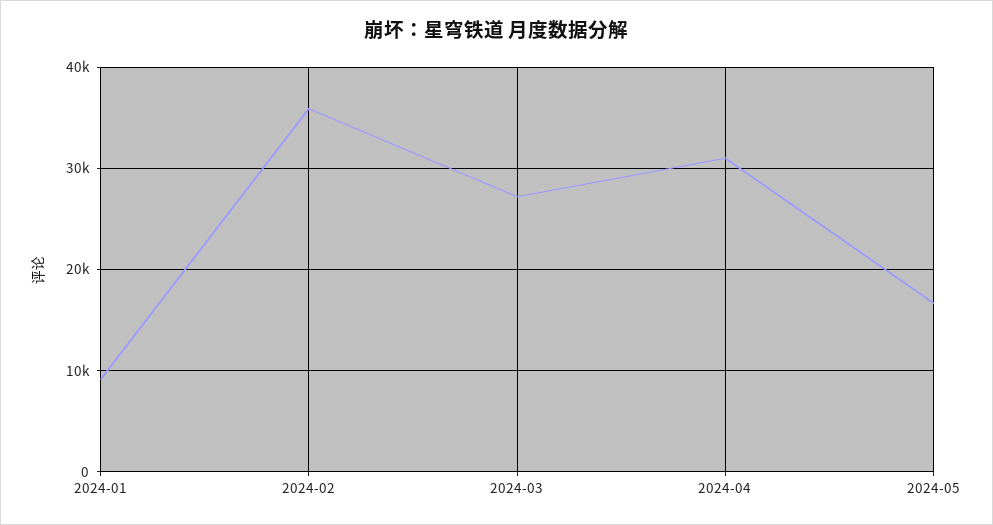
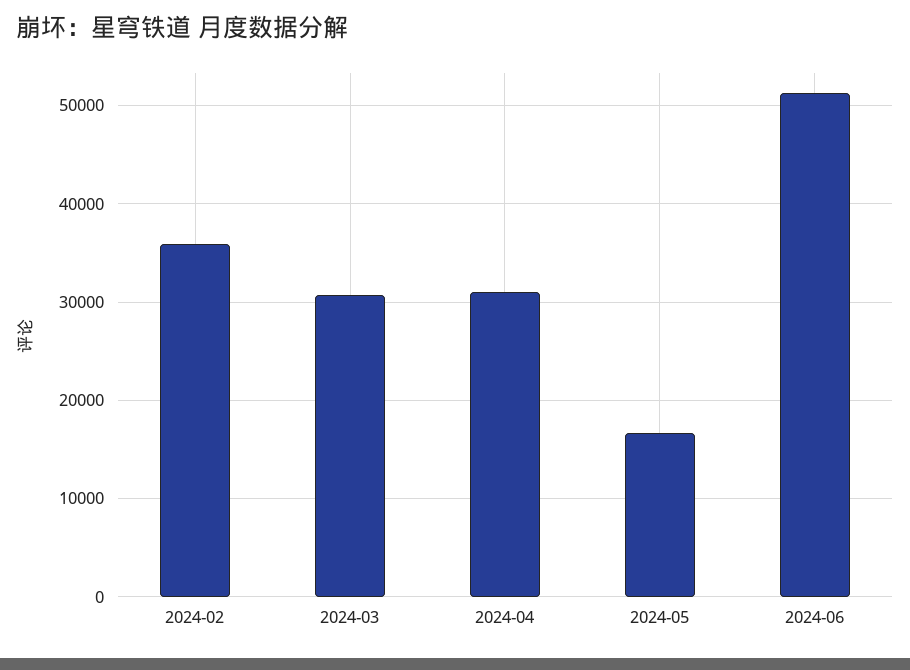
2024-01: 9000 -> none
2024-03: 27000 -> 31000
2024-06: none -> 51000

